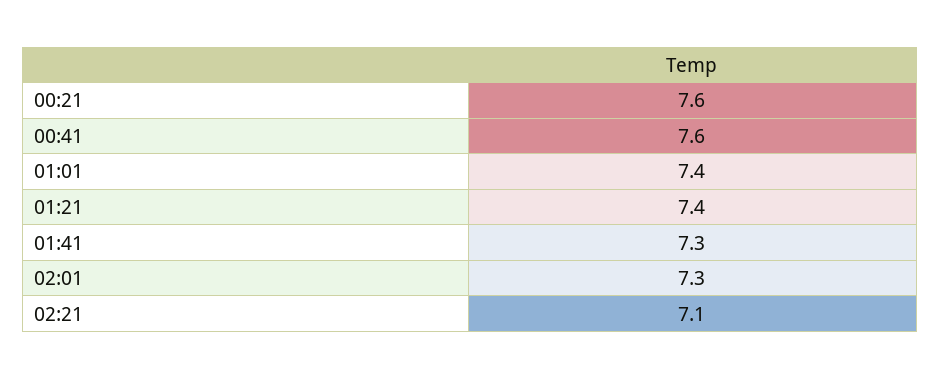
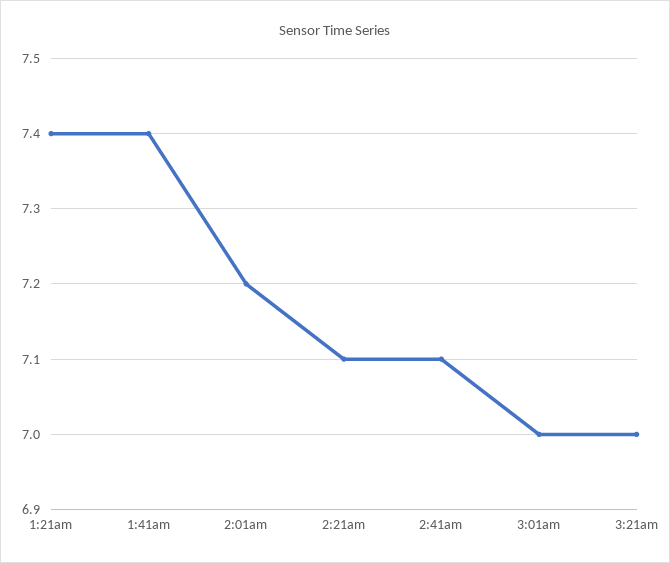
00:21: 7.6 -> none
00:41: 7.6 -> none
01:01: 7.4 -> none
01:41: 7.3 -> 7.4
02:01: 7.3 -> 7.2
2:41am: none -> 7.1
3:01am: none -> 7
3:21am: none -> 7

